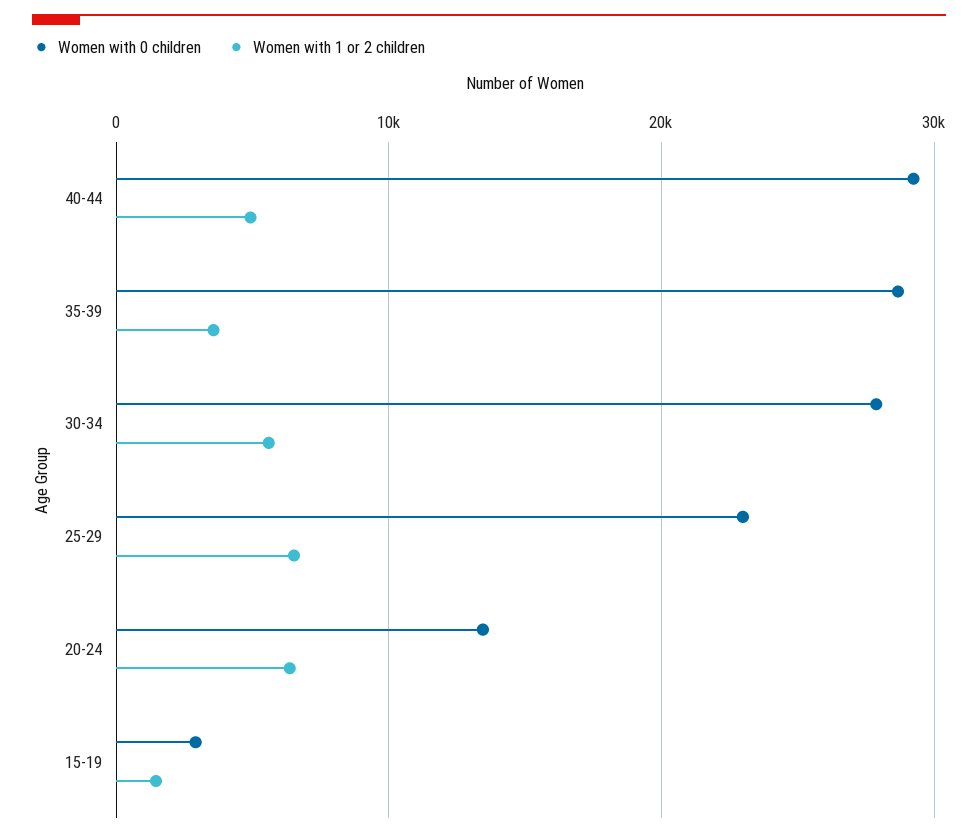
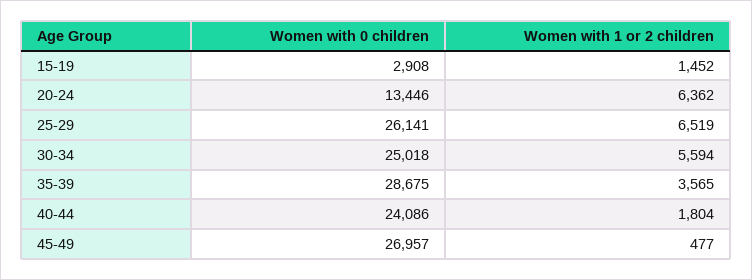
Women with 0 children, 40-44: 29000 -> 24086
Women with 1 or 2 children, 40-44: 5000 -> 1804
Women with 0 children, 30-34: 28000 -> 25018
Women with 0 children, 25-29: 23000 -> 26141
Women with 0 children, 45-49: none -> 26957
Women with 1 or 2 children, 45-49: none -> 477

